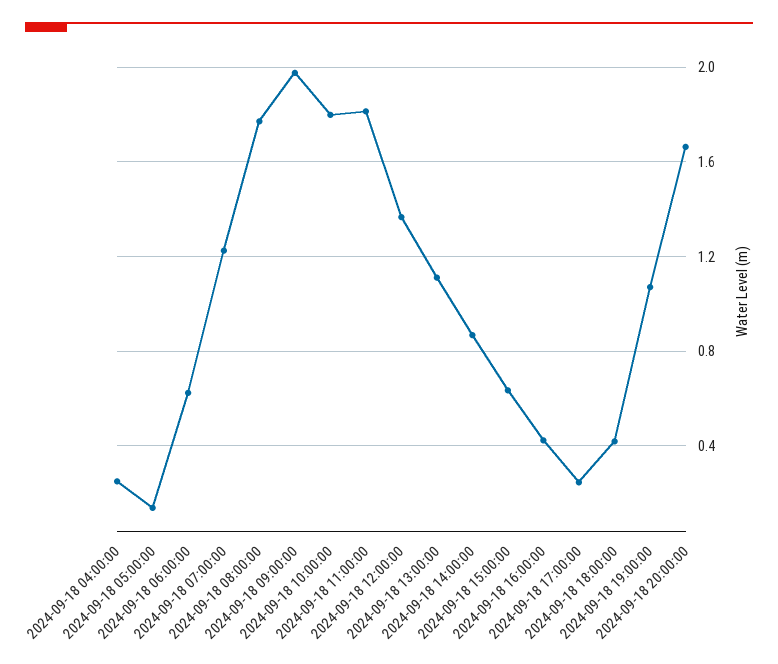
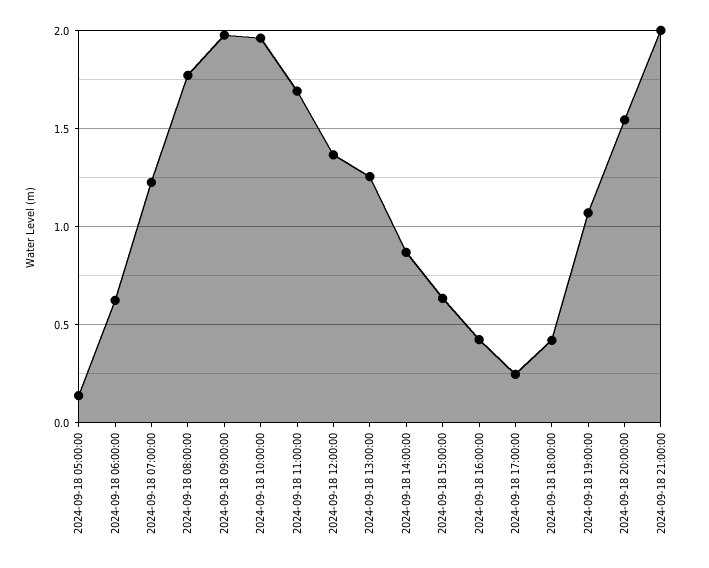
2024-09-18 04:00:00: 0.25 -> none
2024-09-18 10:00:00: 1.8 -> 1.95
2024-09-18 11:00:00: 1.8 -> 1.7
2024-09-18 13:00:00: 1.1 -> 1.25
2024-09-18 20:00:00: 1.65 -> 1.55
2024-09-18 21:00:00: none -> 2

